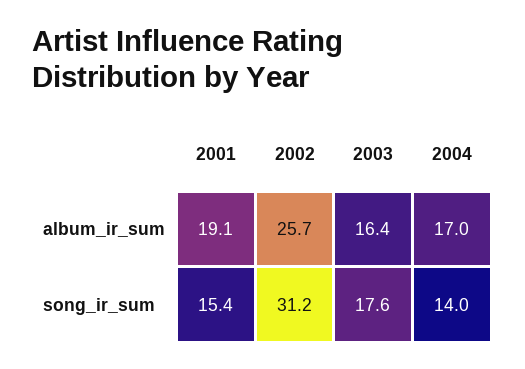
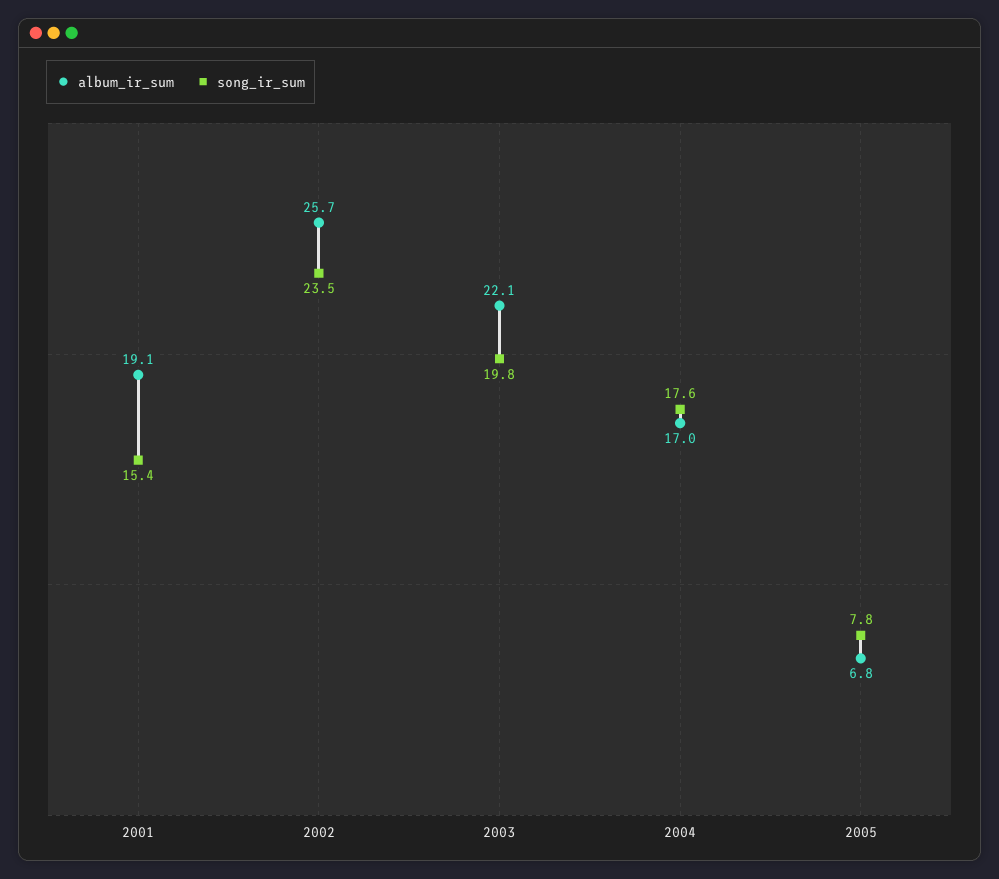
album_ir_sum, 2003: 16.4 -> 22.1
song_ir_sum, 2002: 31.2 -> 23.5
song_ir_sum, 2003: 17.6 -> 19.8
song_ir_sum, 2004: 14 -> 17.6
album_ir_sum, 2005: none -> 6.8
song_ir_sum, 2005: none -> 7.8

